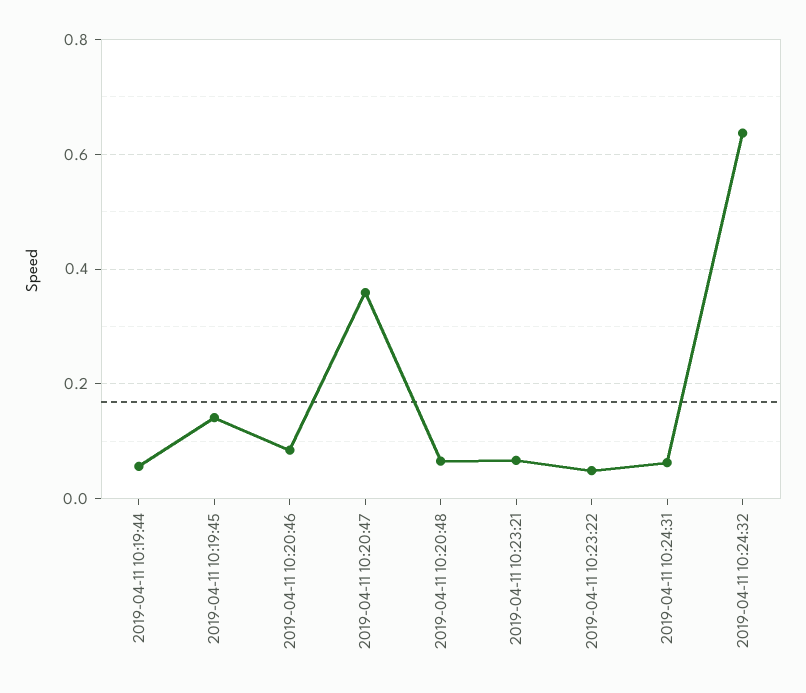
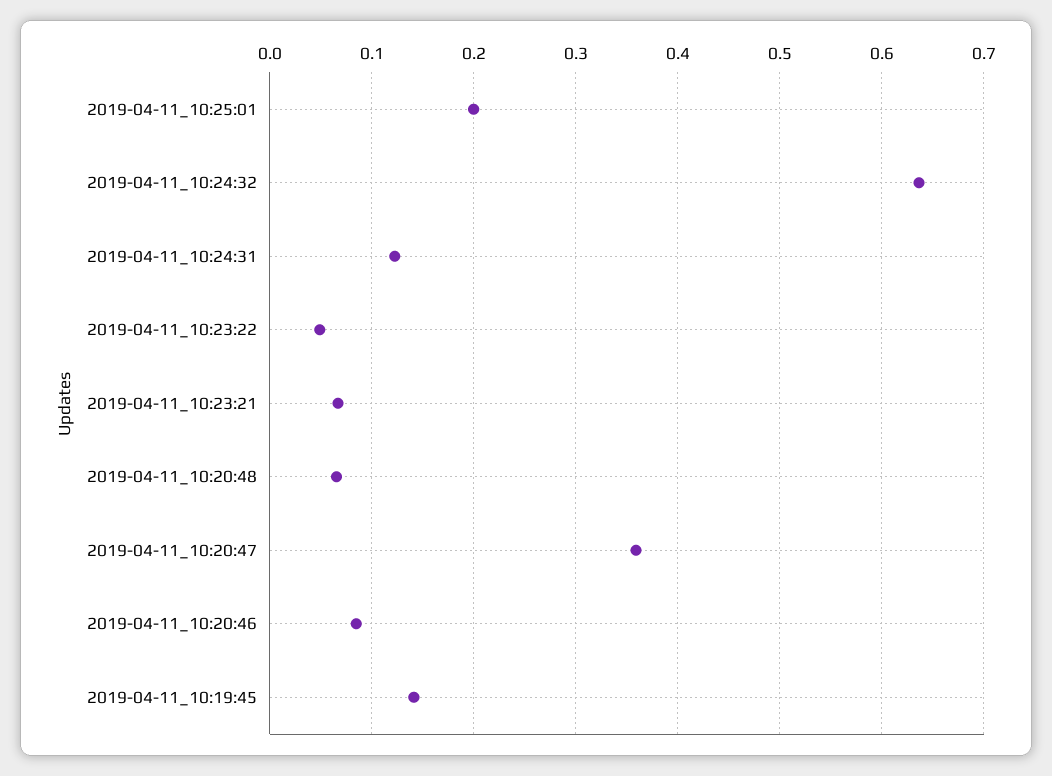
2019-04-11 10:19:44: 0.06 -> none
2019-04-11 10:24:31: 0.06 -> 0.12
2019-04-11_10:25:01: none -> 0.2

